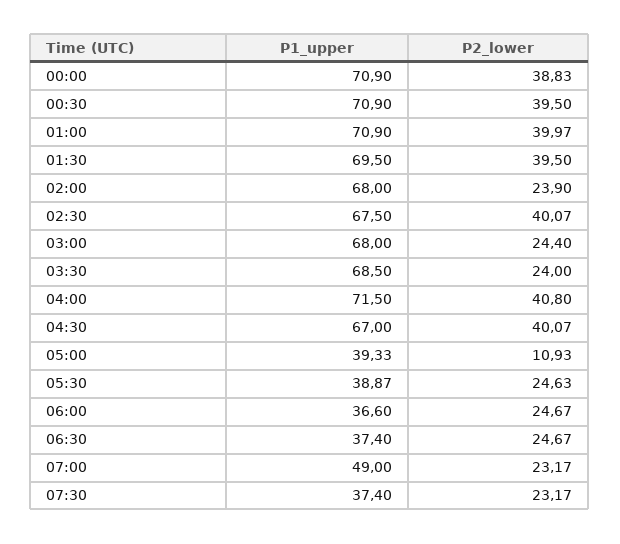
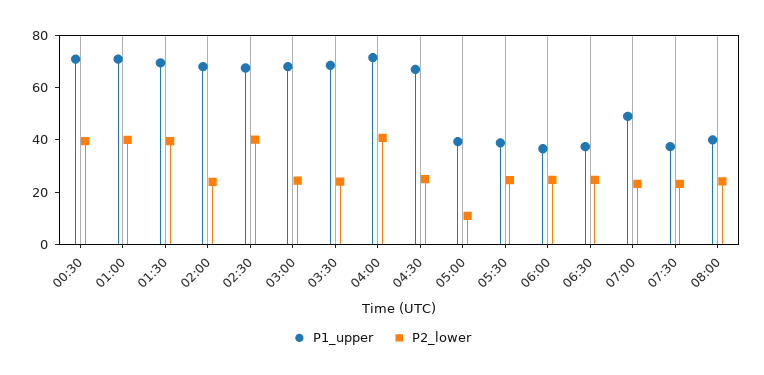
P1_upper, 00:00: 70.9 -> none
P2_lower, 00:00: 38.83 -> none
P2_lower, 04:30: 40.07 -> 25
P1_upper, 08:00: none -> 40
P2_lower, 08:00: none -> 25

